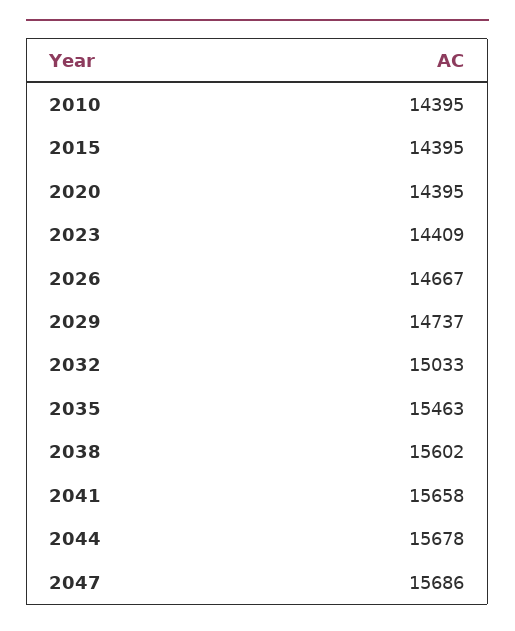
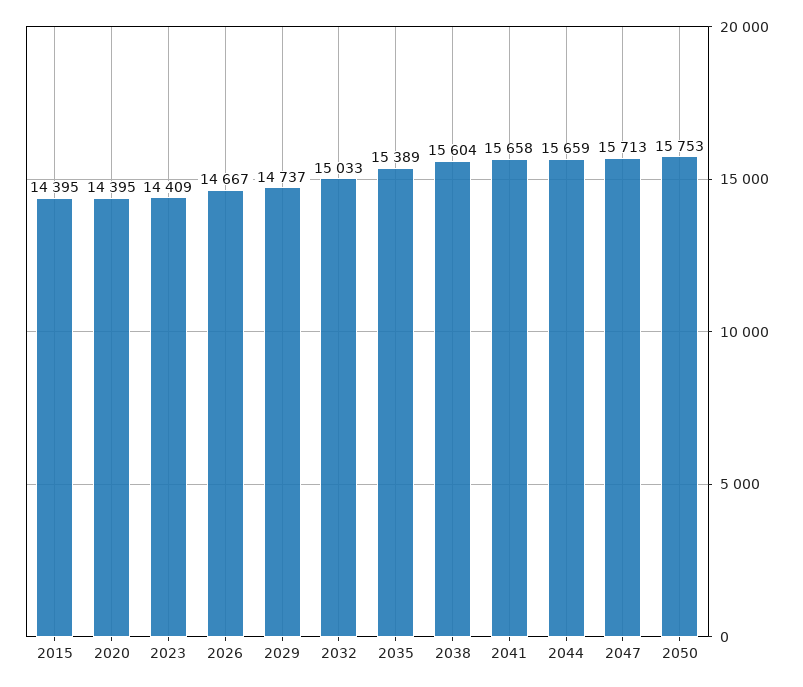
2010: 14395 -> none
2035: 15463 -> 15389
2038: 15602 -> 15604
2044: 15678 -> 15659
2047: 15686 -> 15713
2050: none -> 15753

